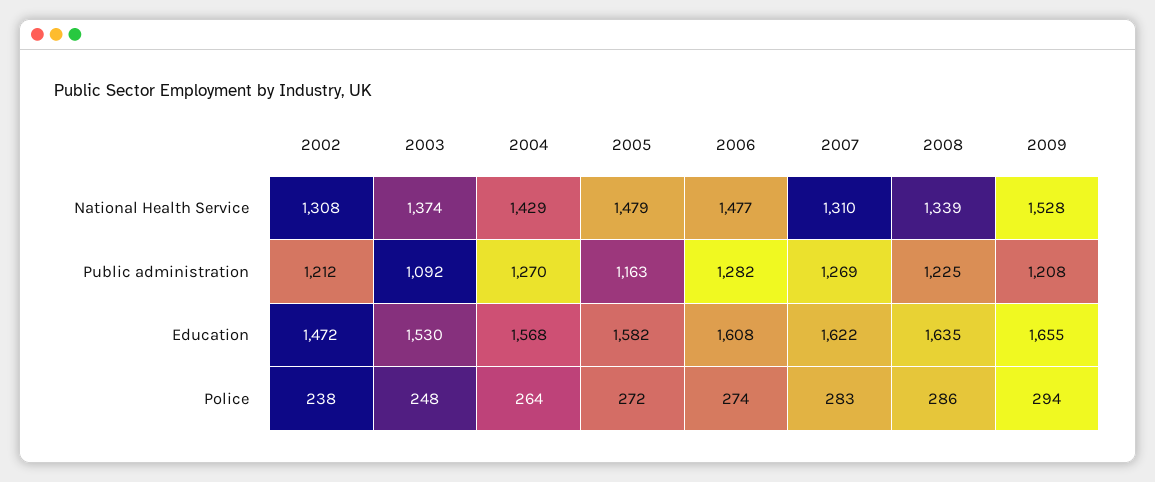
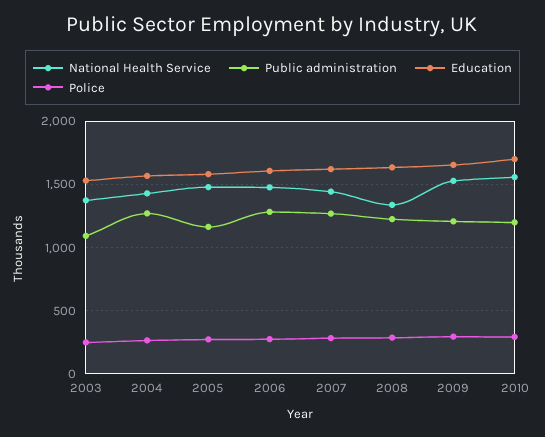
National Health Service, 2002: 1308 -> none
National Health Service, 2007: 1310 -> 1450
Public administration, 2002: 1212 -> none
Education, 2002: 1472 -> none
Police, 2002: 238 -> none
National Health Service, 2010: none -> 1550
Public administration, 2010: none -> 1200
Education, 2010: none -> 1700
Police, 2010: none -> 300

